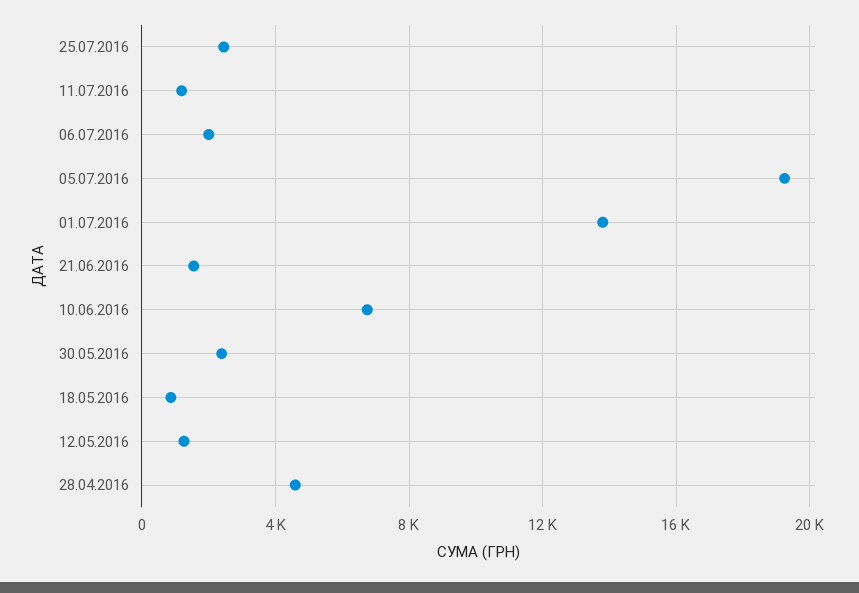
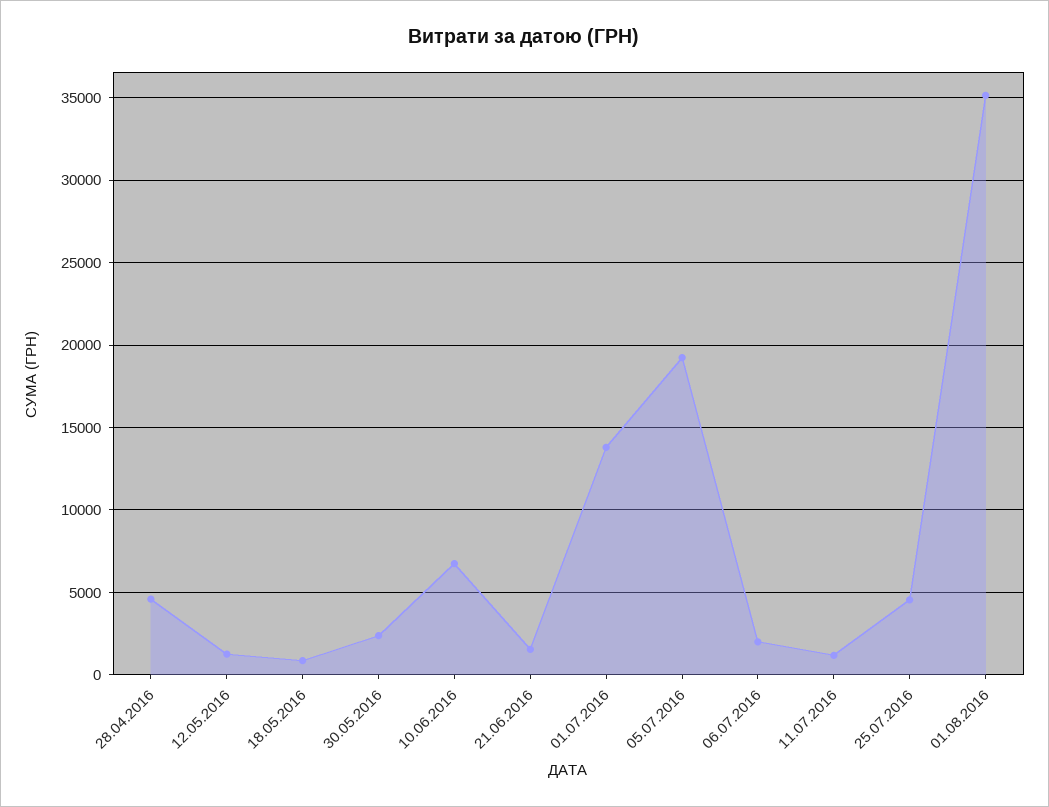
25.07.2016: 2500 -> 4500
01.08.2016: none -> 35000

